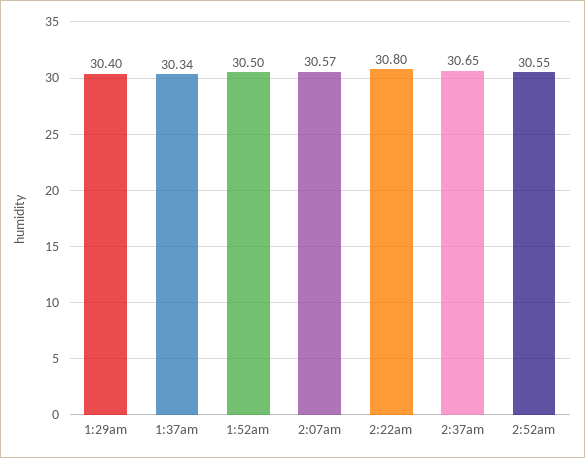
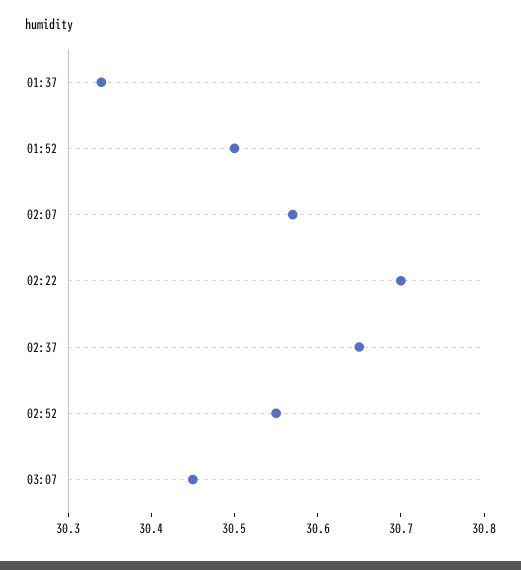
1:29am: 30.4 -> none
2:22am: 30.8 -> 30.7
03:07: none -> 30.45

